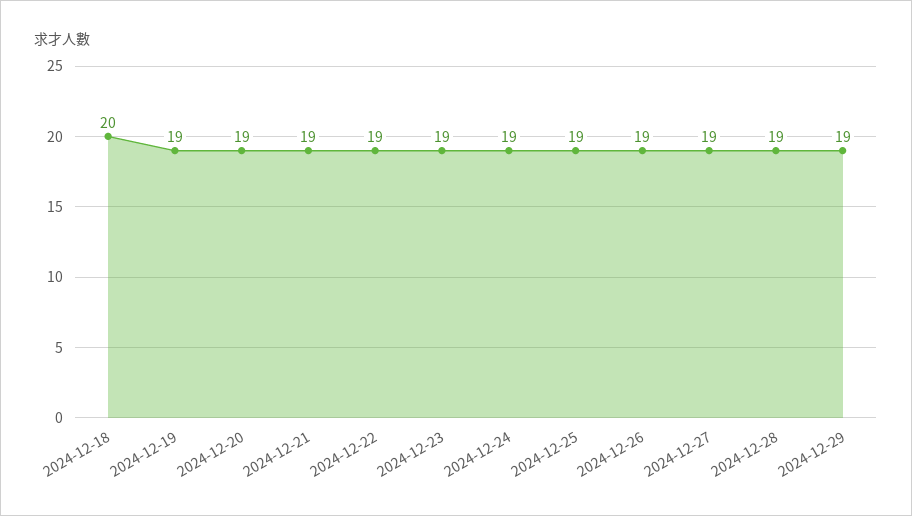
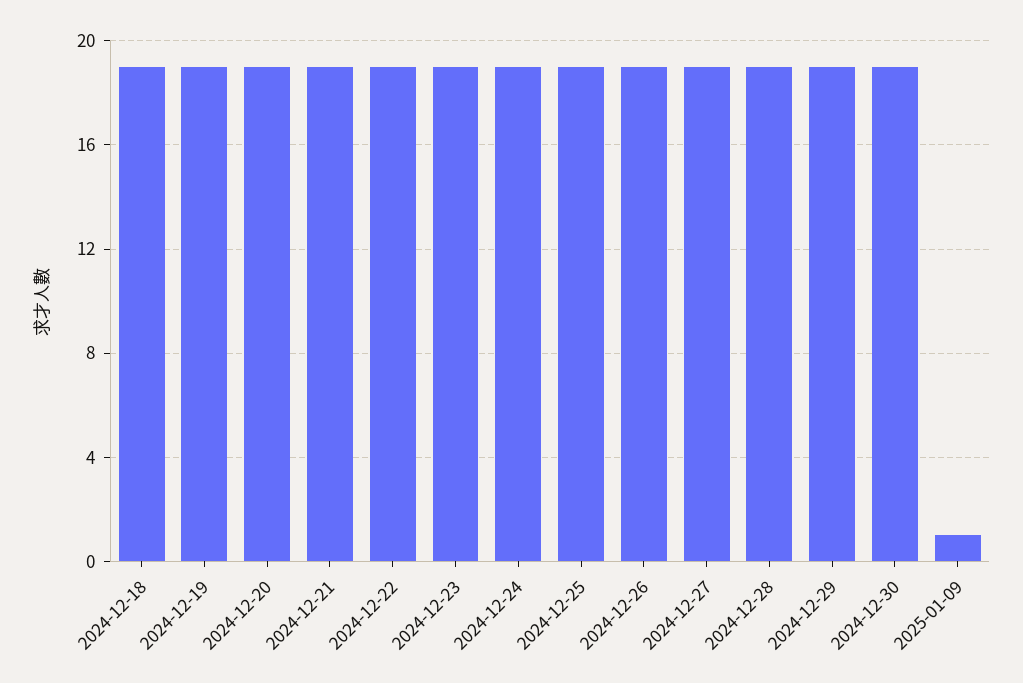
2024-12-18: 20 -> 19
2024-12-30: none -> 19
2025-01-09: none -> 1

